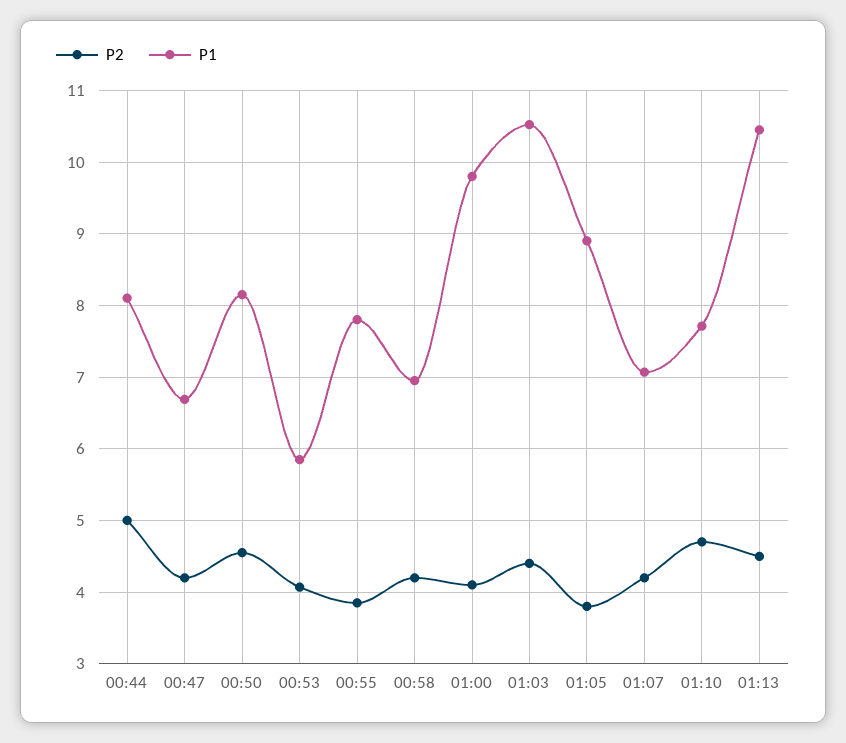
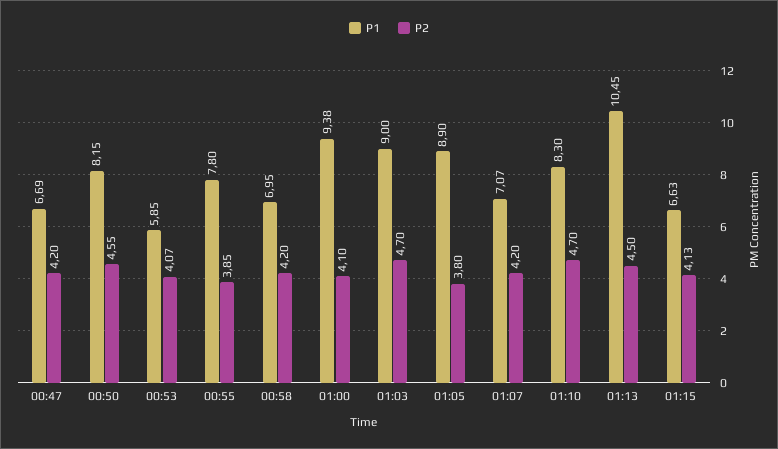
P2, 00:44: 5 -> none
P1, 00:44: 8.1 -> none
P1, 01:00: 9.8 -> 9.38
P2, 01:03: 4.4 -> 4.7
P1, 01:03: 10.5 -> 9
P1, 01:10: 7.7 -> 8.3
P1, 01:15: none -> 6.63
P2, 01:15: none -> 4.13

